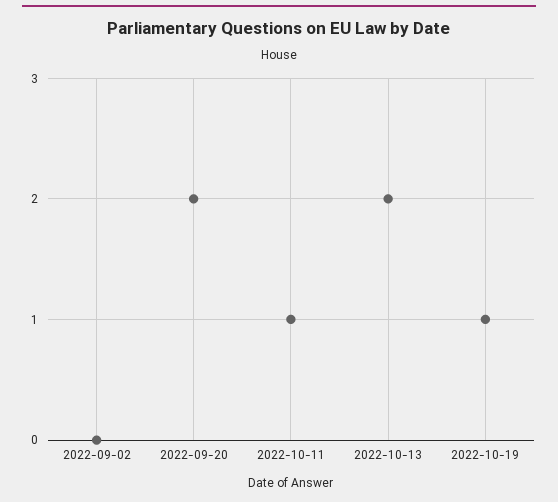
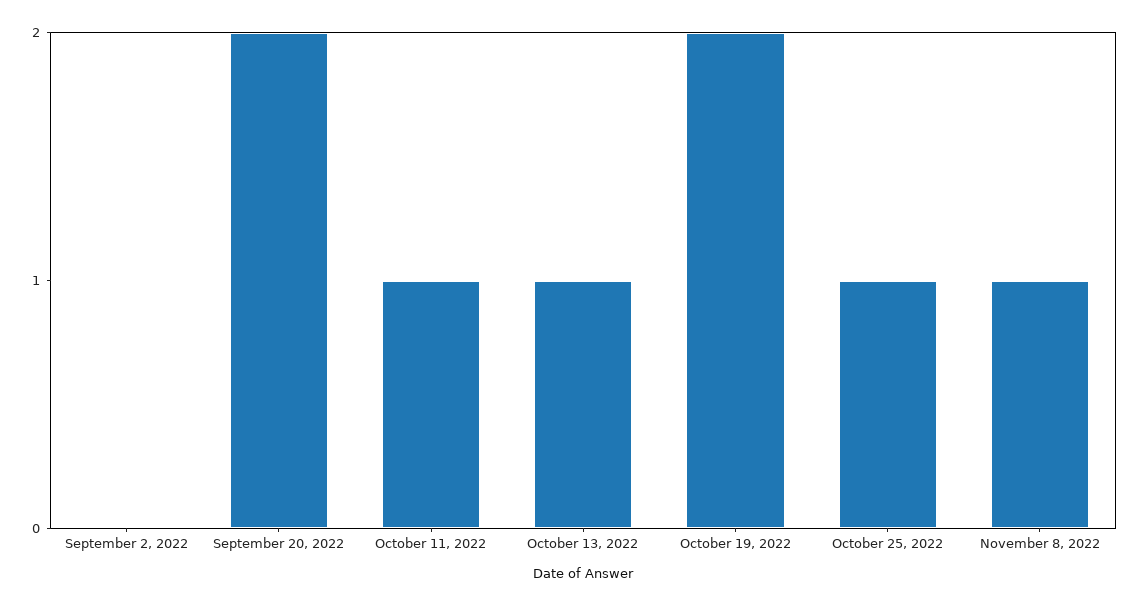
2022-10-13: 2 -> 1
2022-10-19: 1 -> 2
October 25, 2022: none -> 1
November 8, 2022: none -> 1

